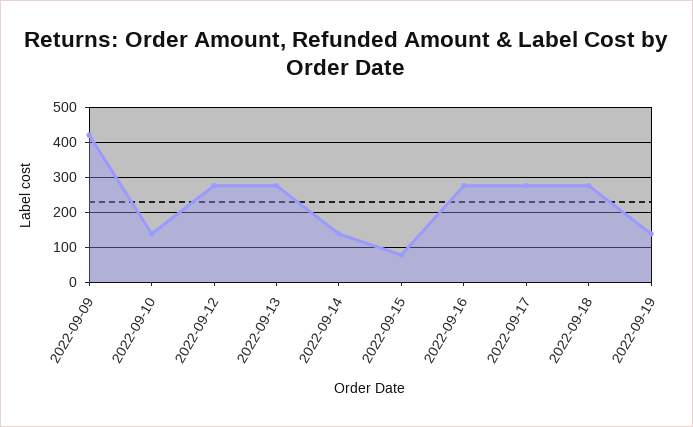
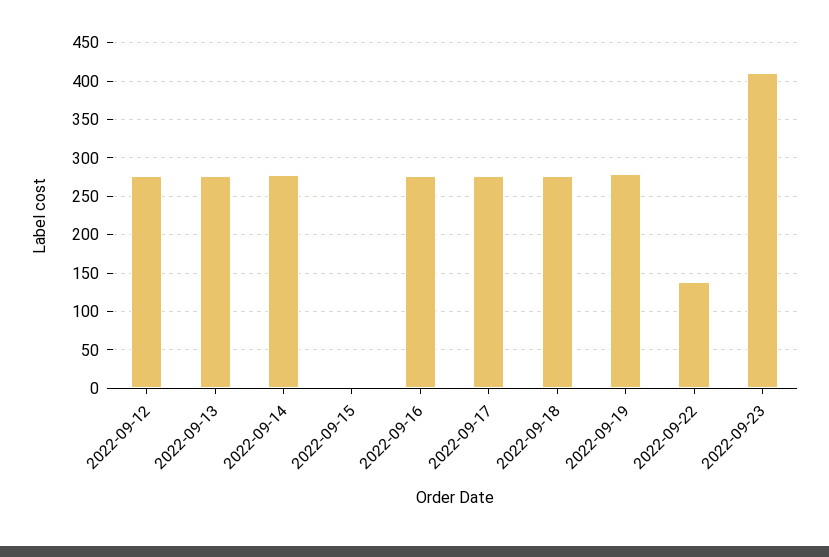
2022-09-09: 420 -> none
2022-09-10: 140 -> none
2022-09-14: 140 -> 280
2022-09-15: 80 -> 0
2022-09-19: 140 -> 280
2022-09-22: none -> 140
2022-09-23: none -> 410

